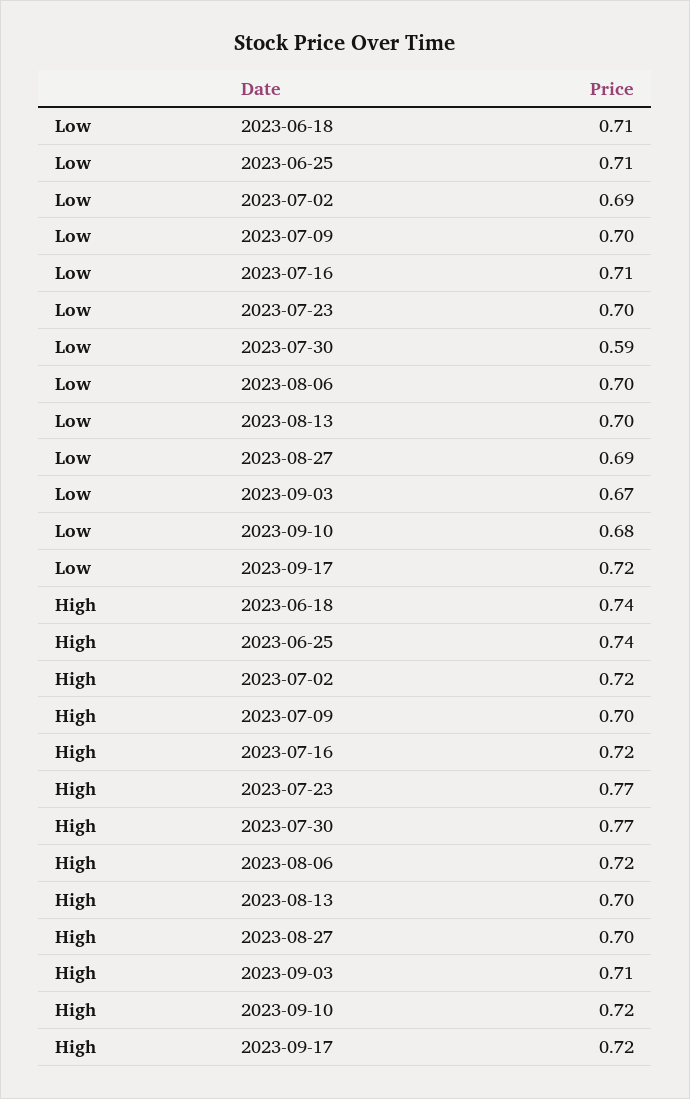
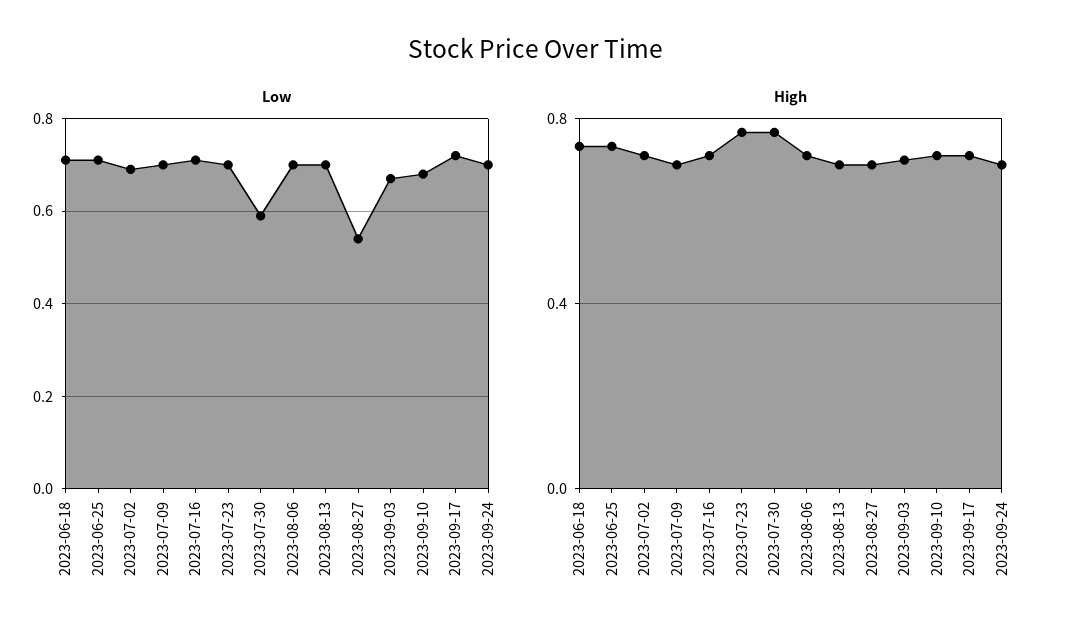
Low, 2023-08-27: 0.69 -> 0.55
Low, 2023-09-24: none -> 0.7
High, 2023-09-24: none -> 0.7

